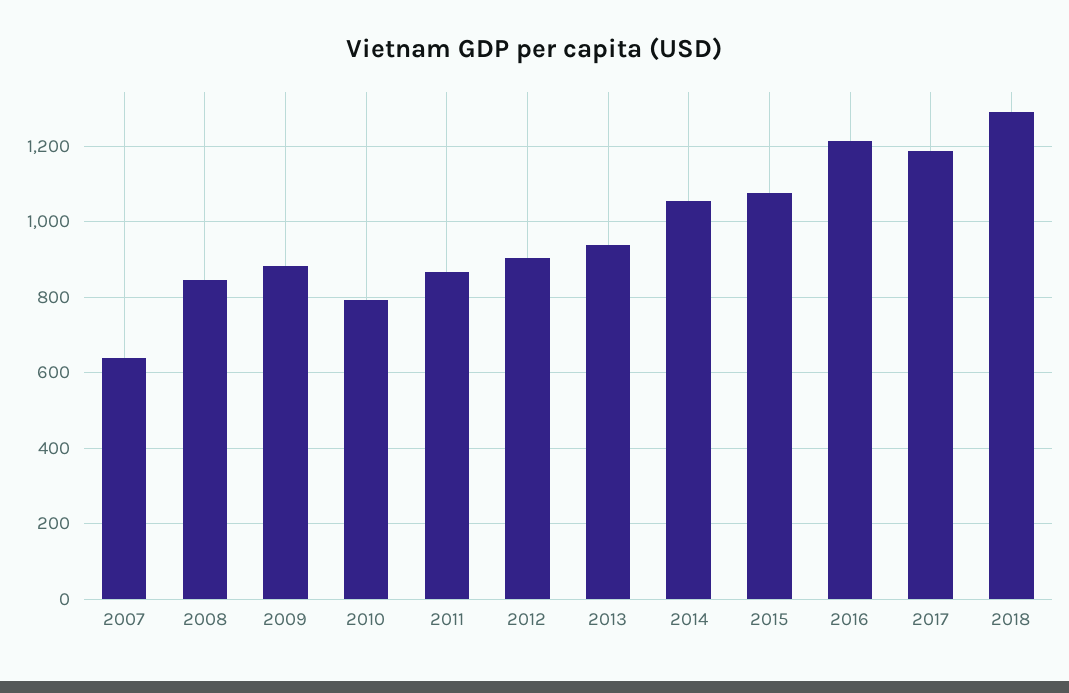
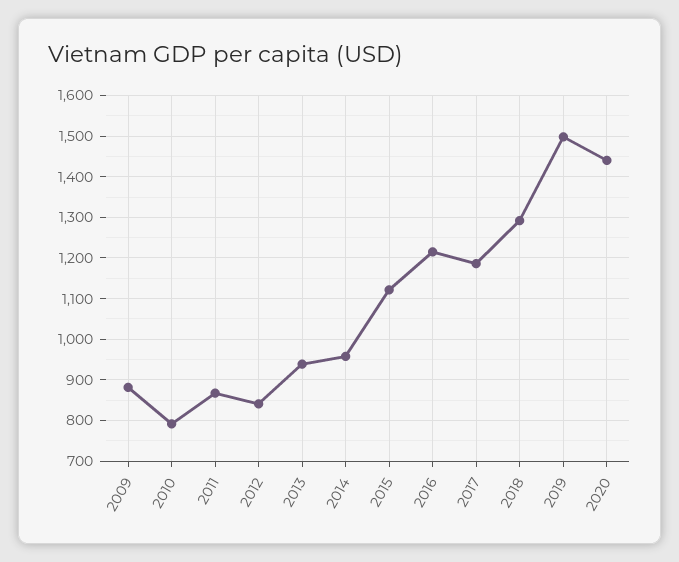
2007: 640 -> none
2008: 840 -> none
2012: 900 -> 840
2014: 1060 -> 960
2015: 1080 -> 1120
2019: none -> 1500
2020: none -> 1440

